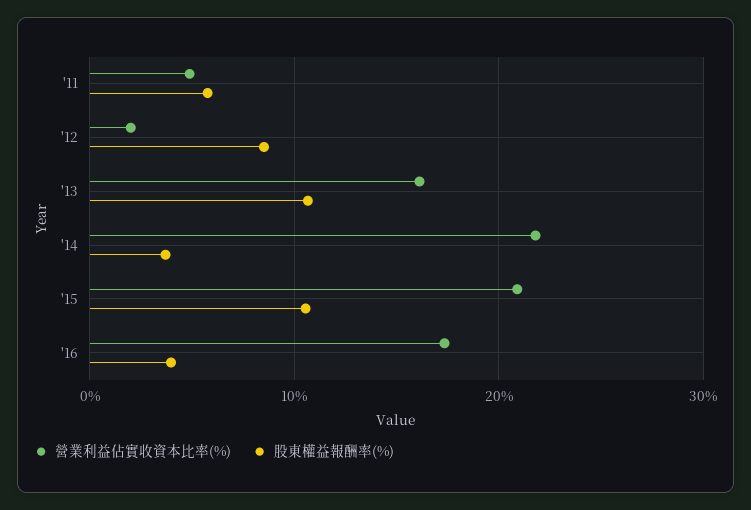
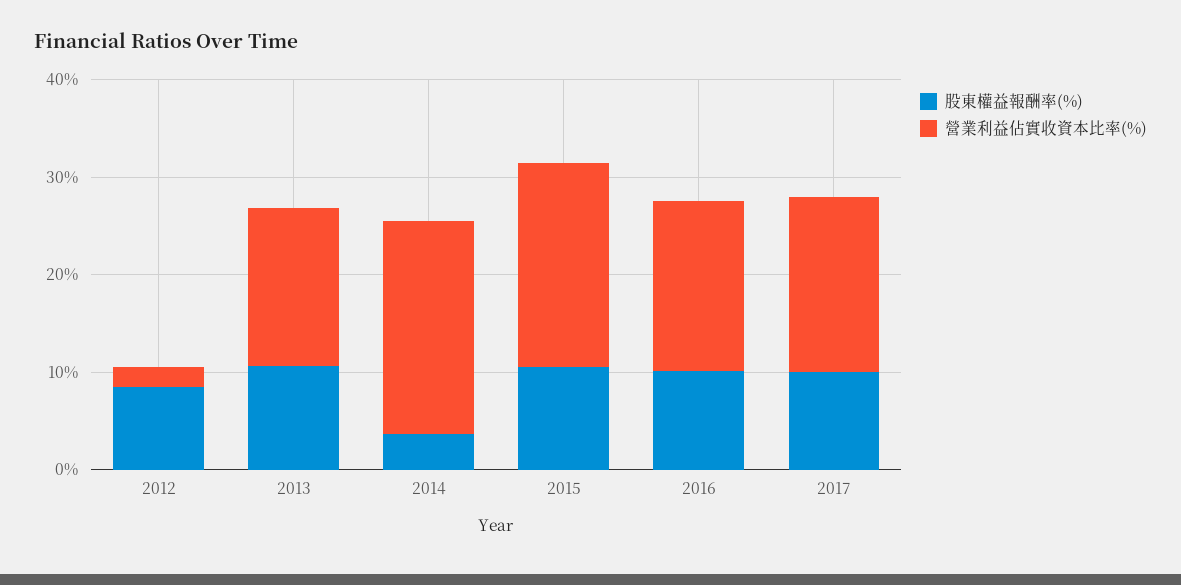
營業利益佔實收資本比率(%), '11: 5 -> none
股東權益報酬率(%), '11: 6 -> none
股東權益報酬率(%), '16: 4 -> 10
股東權益報酬率(%), 2017: none -> 10
營業利益佔實收資本比率(%), 2017: none -> 18

